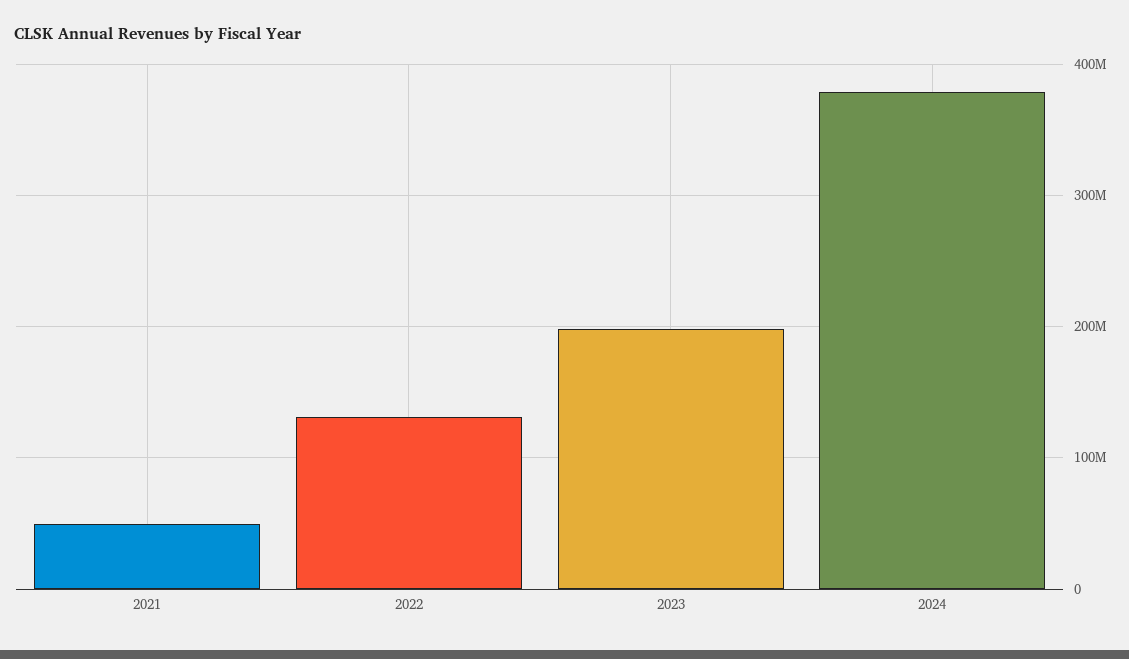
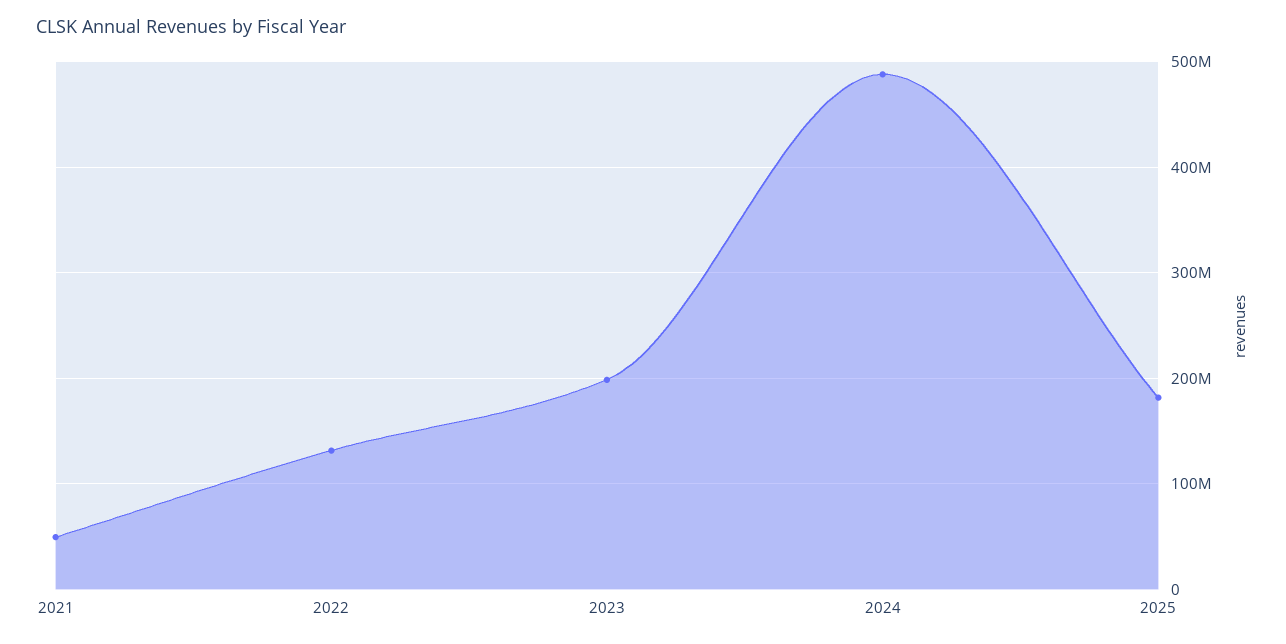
2024: 380000000 -> 490000000
2025: none -> 180000000

